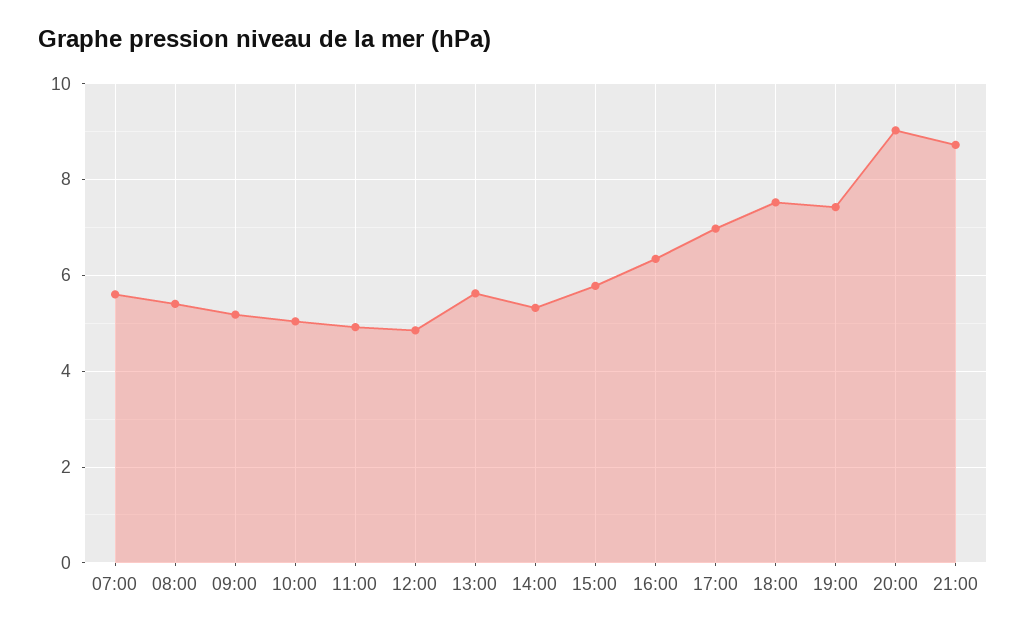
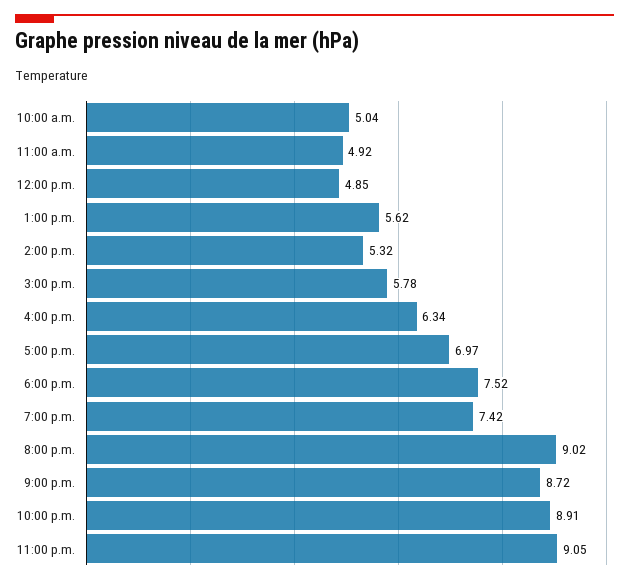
07:00: 5.6 -> none
08:00: 5.4 -> none
09:00: 5.2 -> none
10:00 p.m.: none -> 8.91
11:00 p.m.: none -> 9.05

